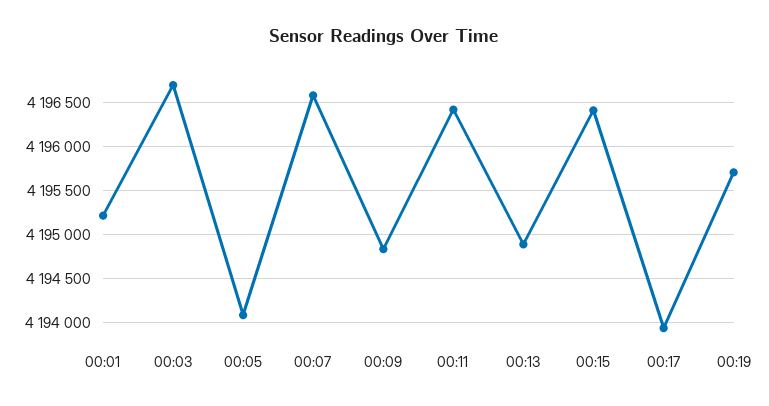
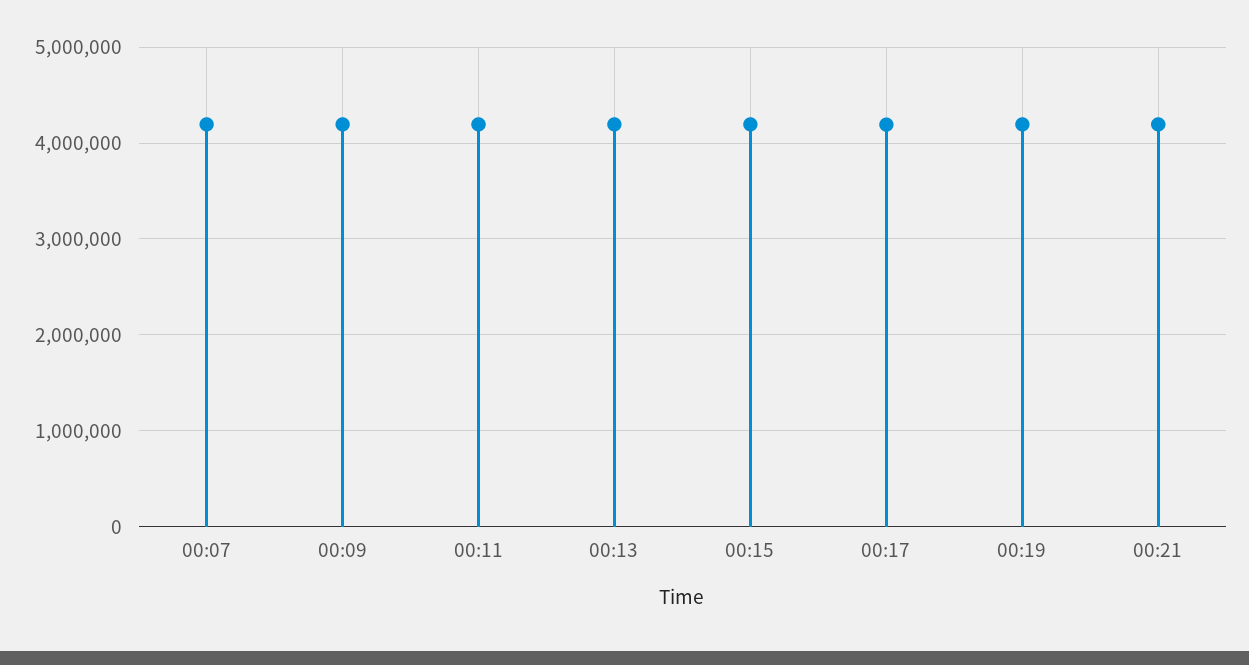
00:01: 4195200 -> none
00:03: 4196700 -> none
00:05: 4194100 -> none
00:21: none -> 4200000

